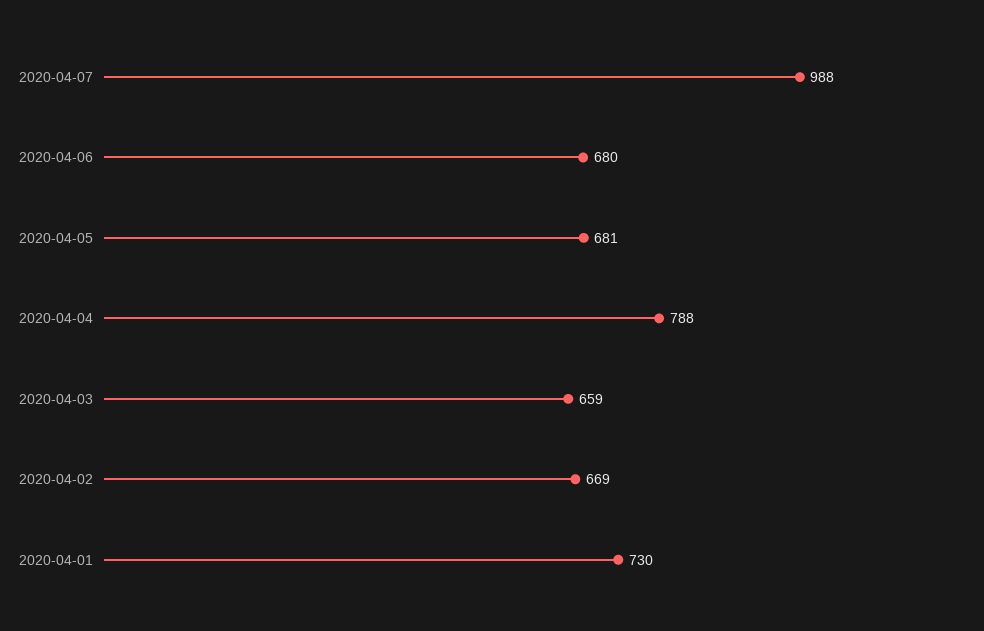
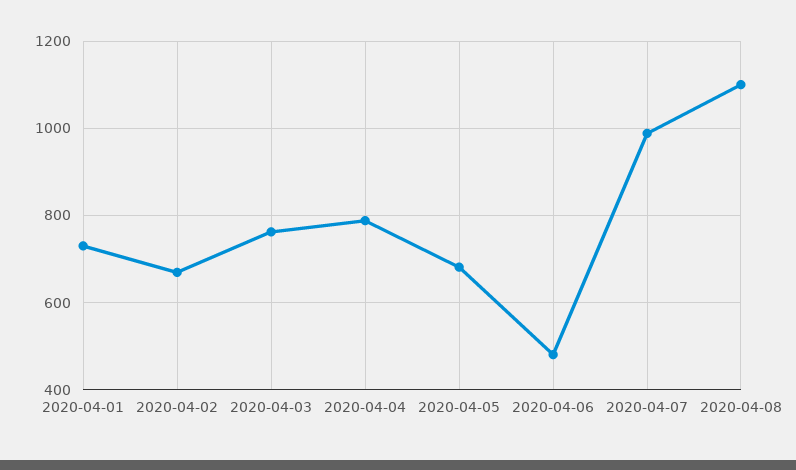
2020-04-06: 680 -> 480
2020-04-03: 659 -> 760
2020-04-08: none -> 1100

